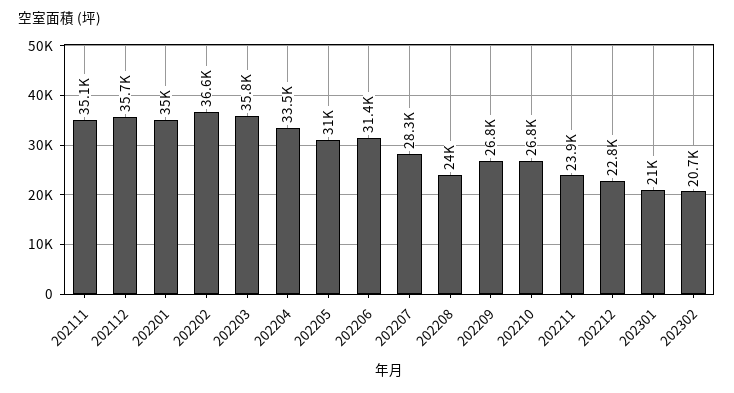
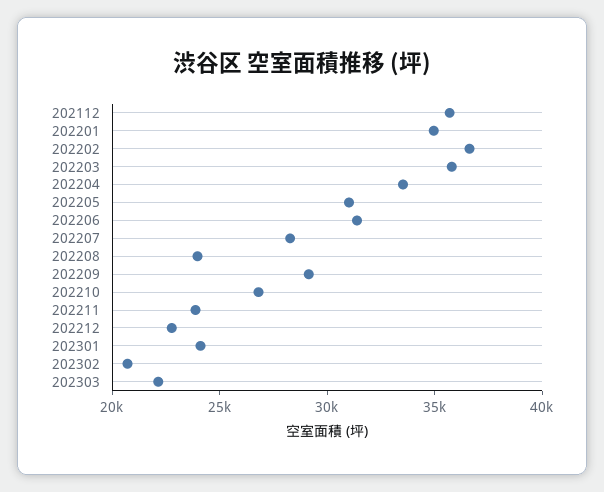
202111: 35100 -> none
202209: 26800 -> 29000
202301: 21000 -> 24000
202303: none -> 22000

